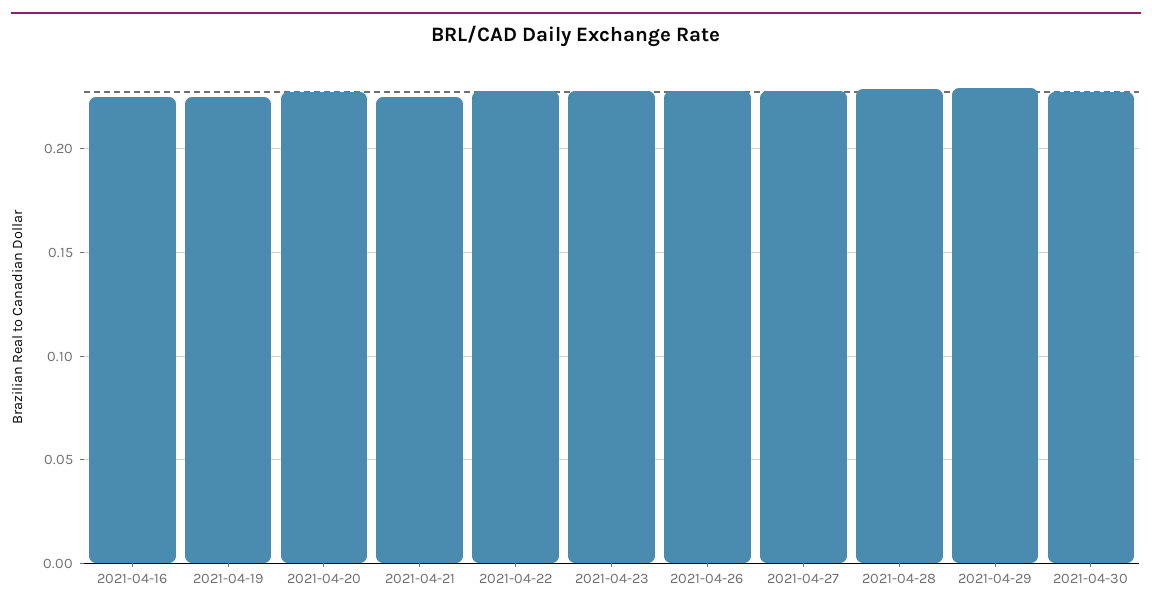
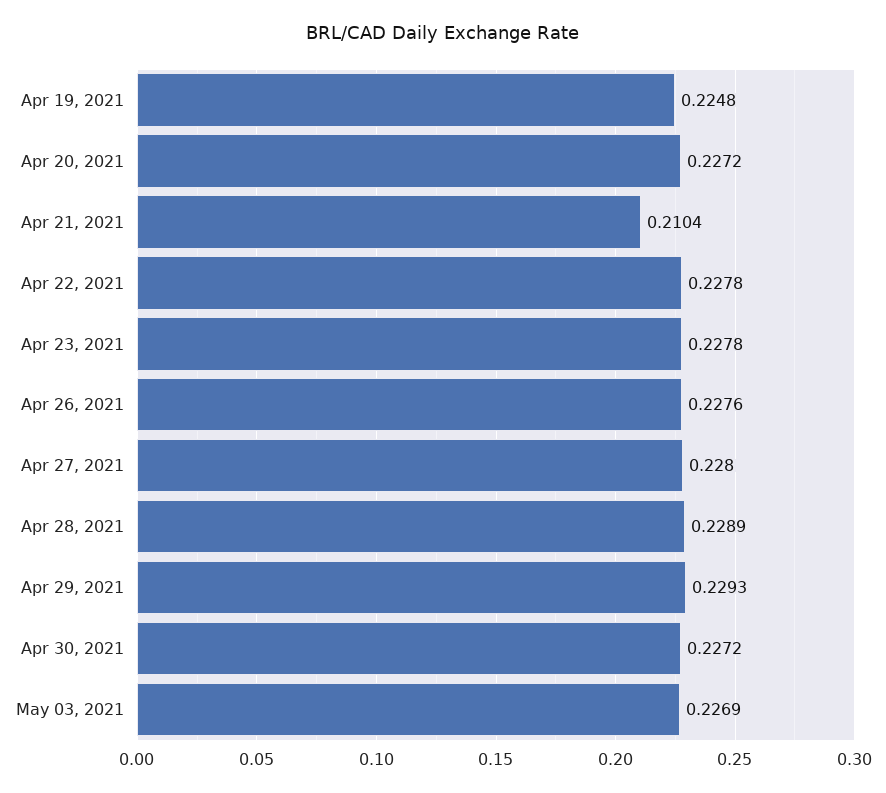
2021-04-16: 0.225 -> none
2021-04-21: 0.225 -> 0.2104
May 03, 2021: none -> 0.2269

